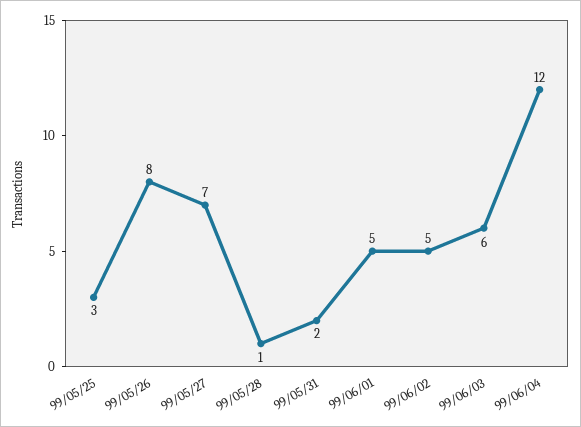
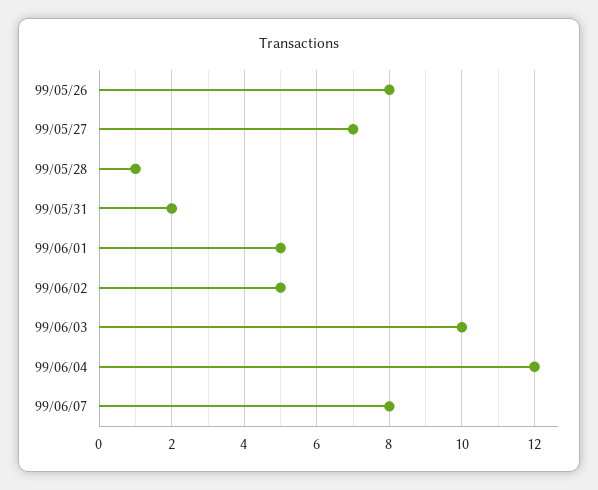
99/05/25: 3 -> none
99/06/03: 6 -> 10
99/06/07: none -> 8

